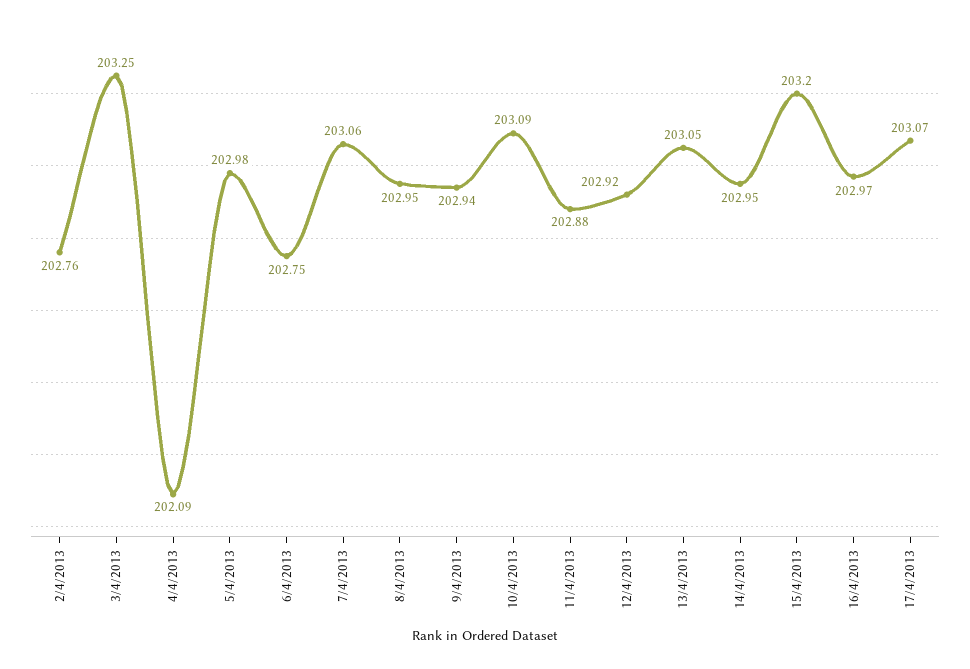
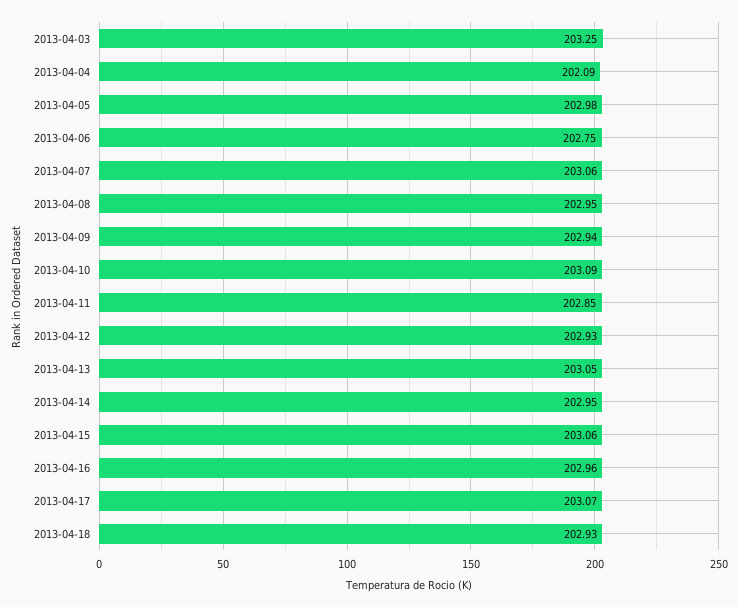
2/4/2013: 202.76 -> none
11/4/2013: 202.88 -> 202.85
12/4/2013: 202.92 -> 202.93
15/4/2013: 203.2 -> 203.06
16/4/2013: 202.97 -> 202.96
2013-04-18: none -> 202.93

